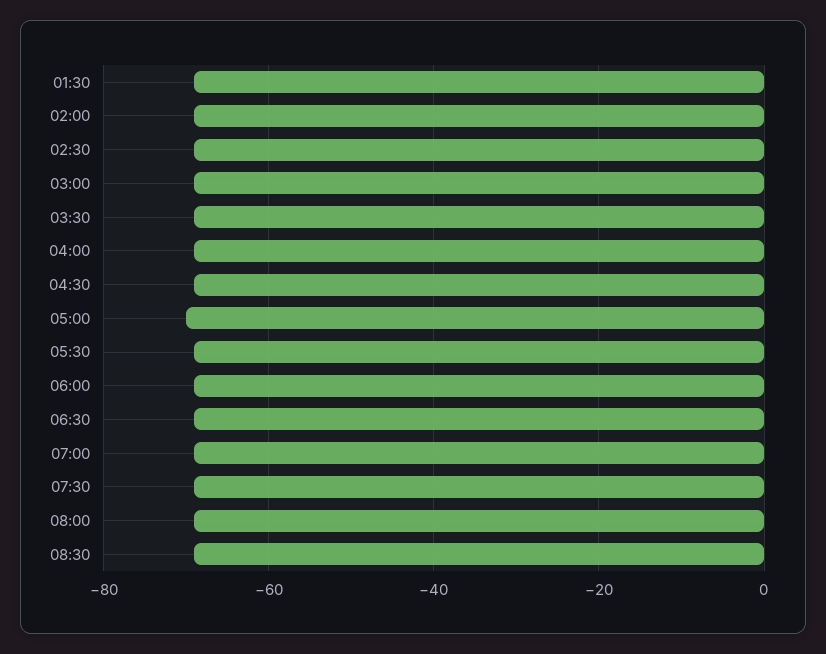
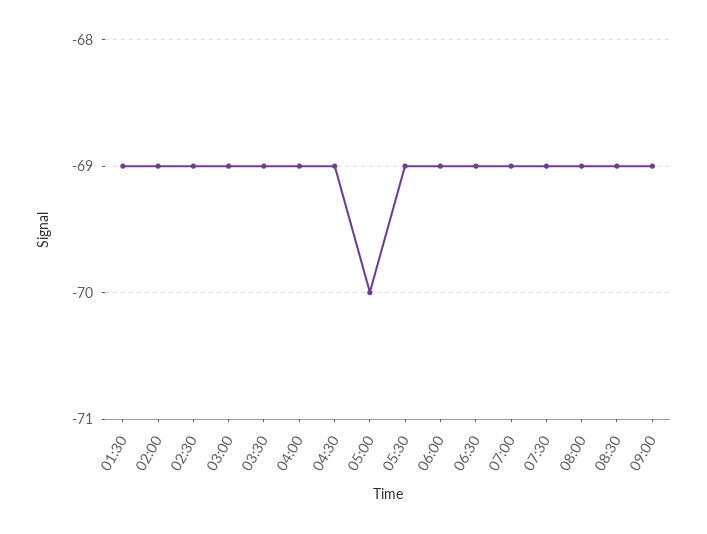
09:00: none -> -69

